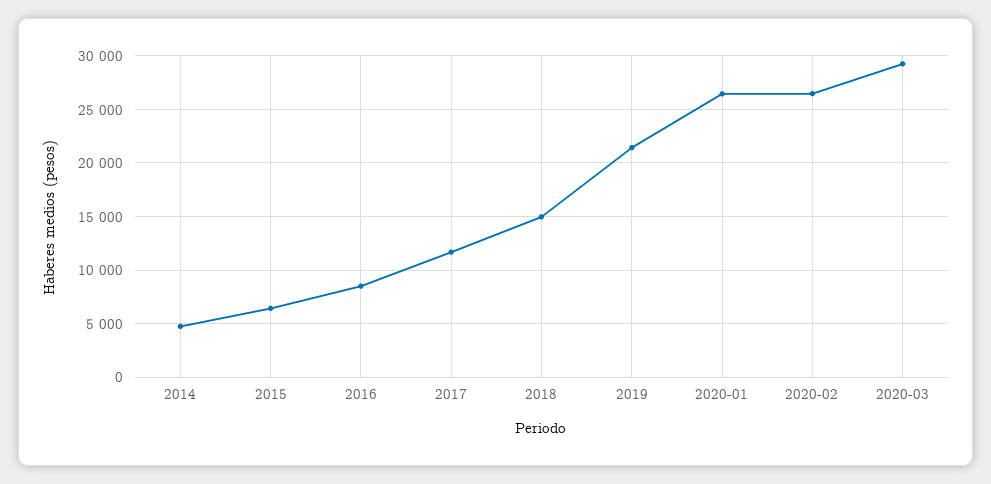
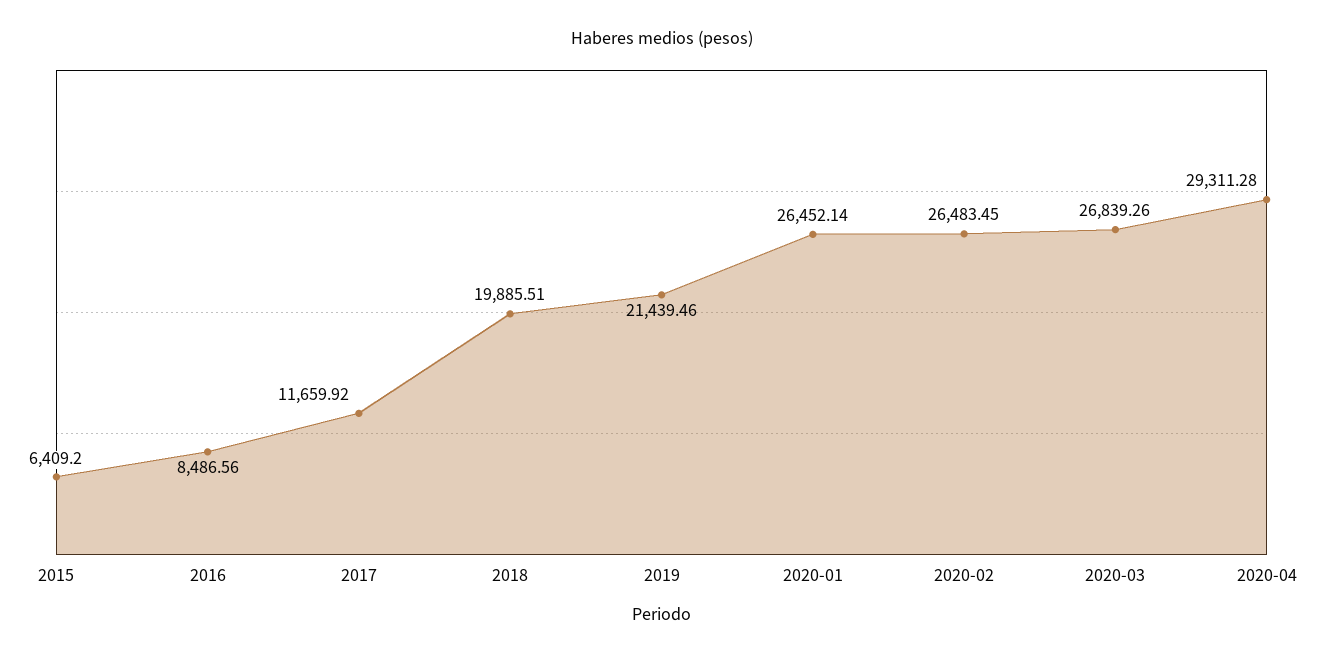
2014: 5000 -> none
2018: 15000 -> 19885.51
2020-03: 29000 -> 26839.26
2020-04: none -> 29311.28

